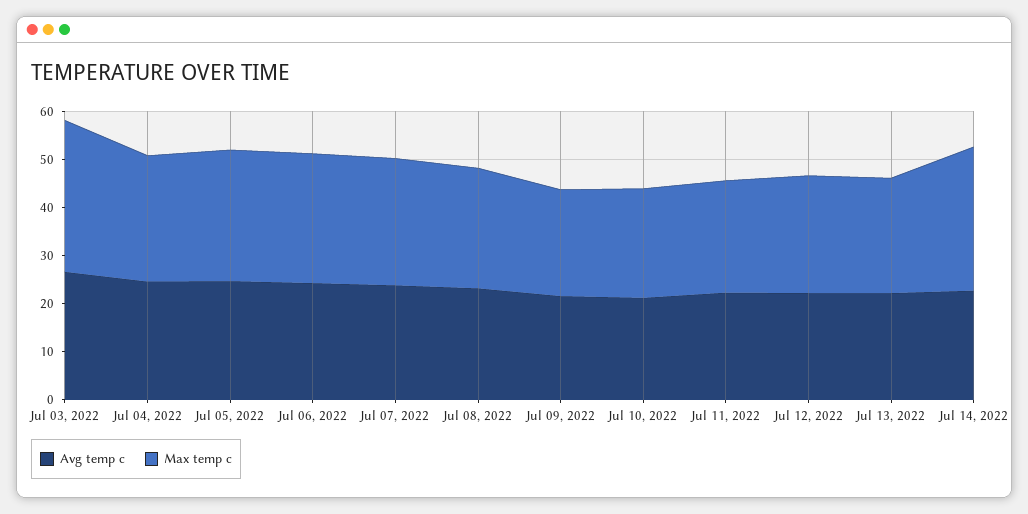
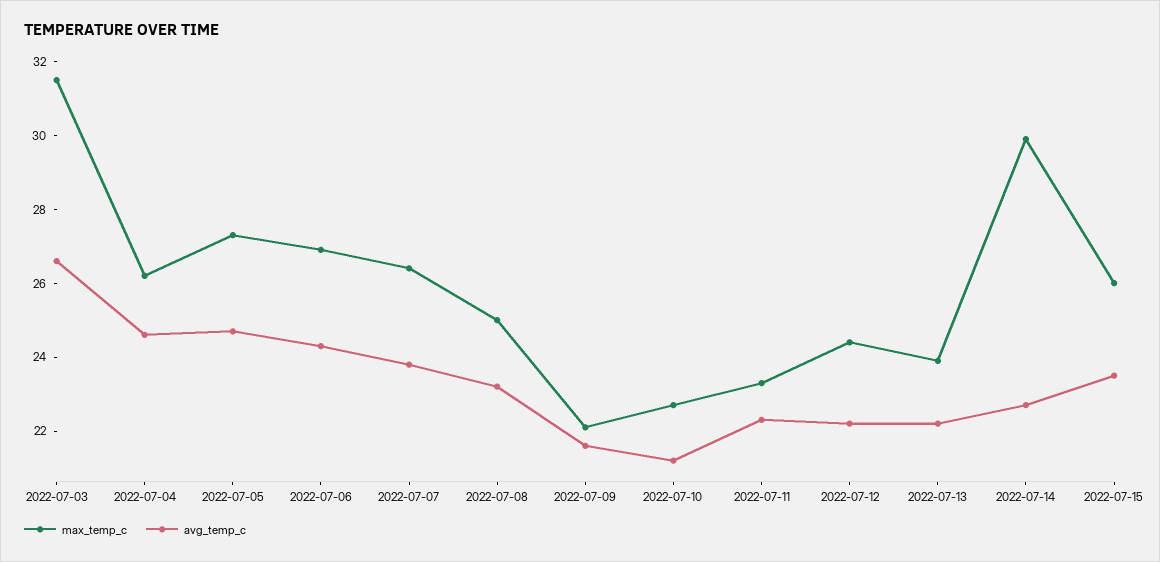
Max temp c, 2022-07-15: none -> 26
Avg temp c, 2022-07-15: none -> 23.5

